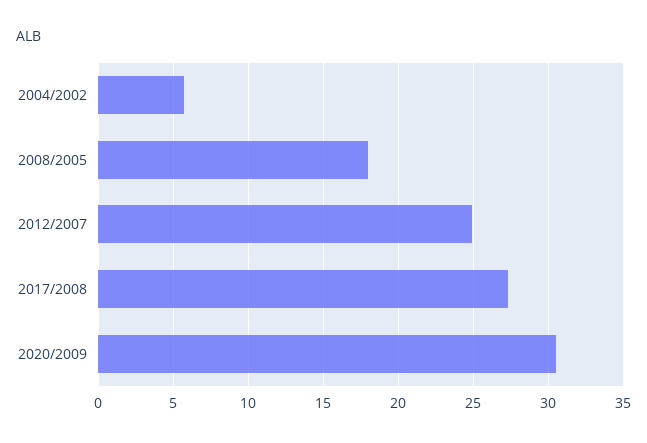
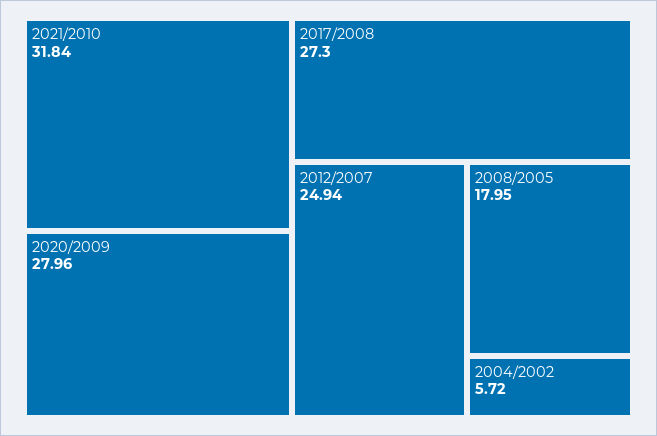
2020/2009: 30.5 -> 27.96
2021/2010: none -> 31.84

